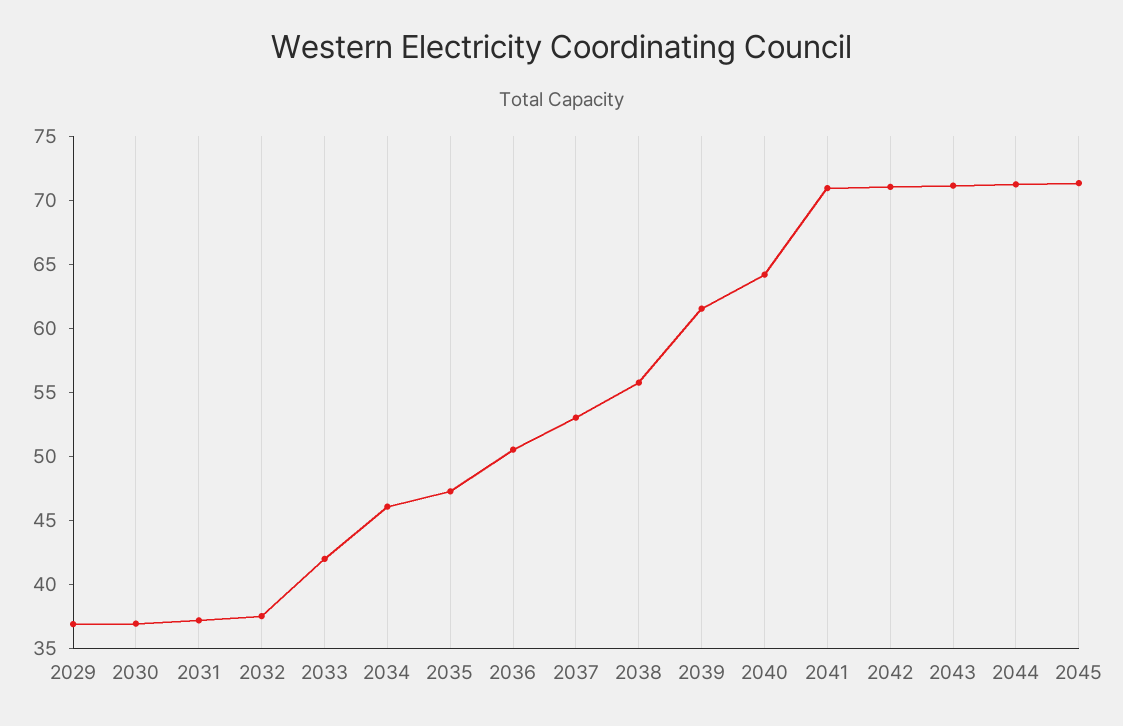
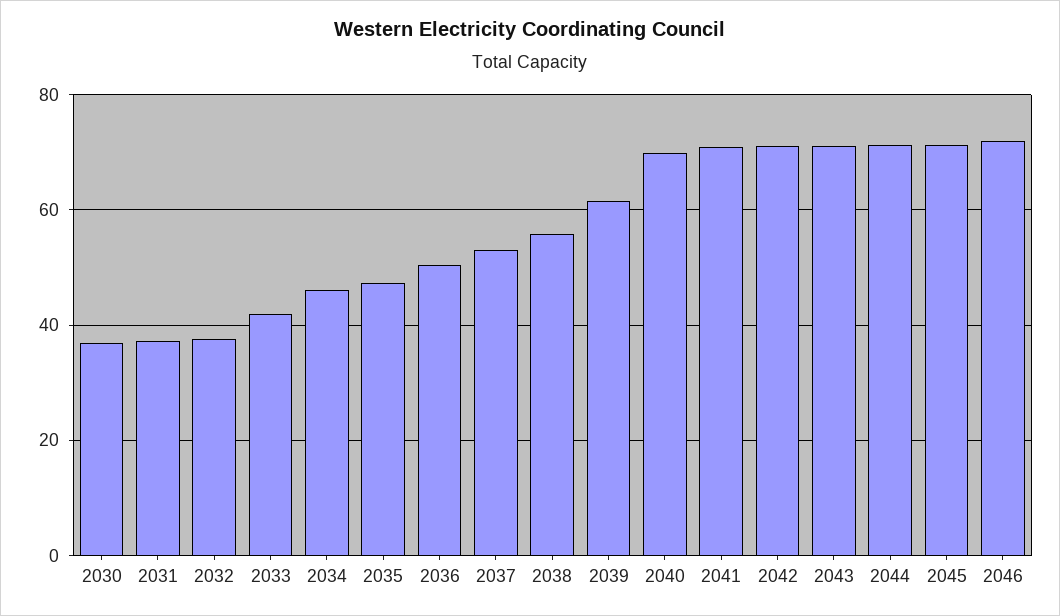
2029: 37 -> none
2040: 64 -> 70
2046: none -> 72

